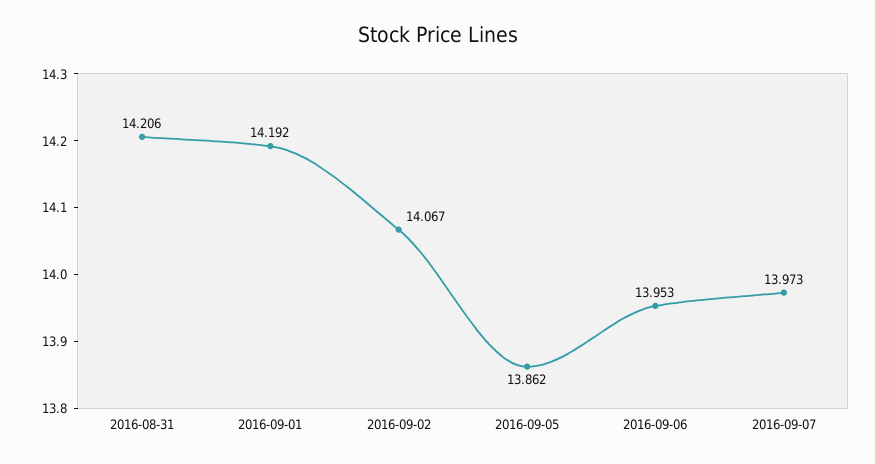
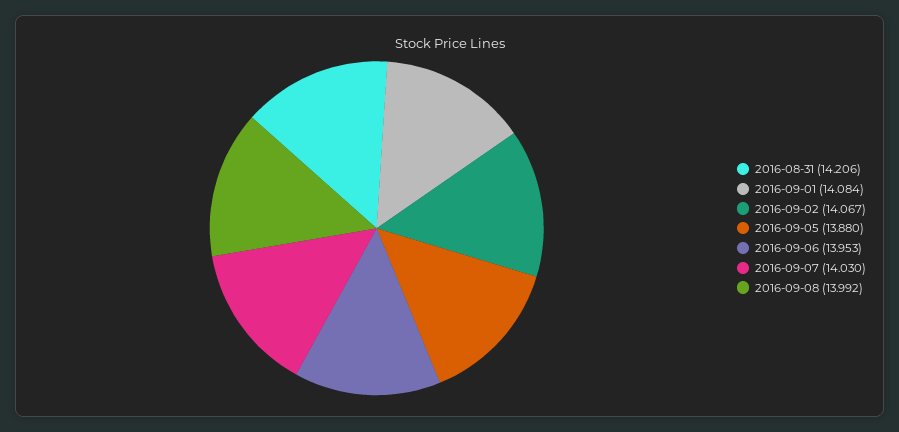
2016-09-01: 14.192 -> 14.084
2016-09-05: 13.862 -> 13.88
2016-09-07: 13.973 -> 14.03
2016-09-08: none -> 13.992

